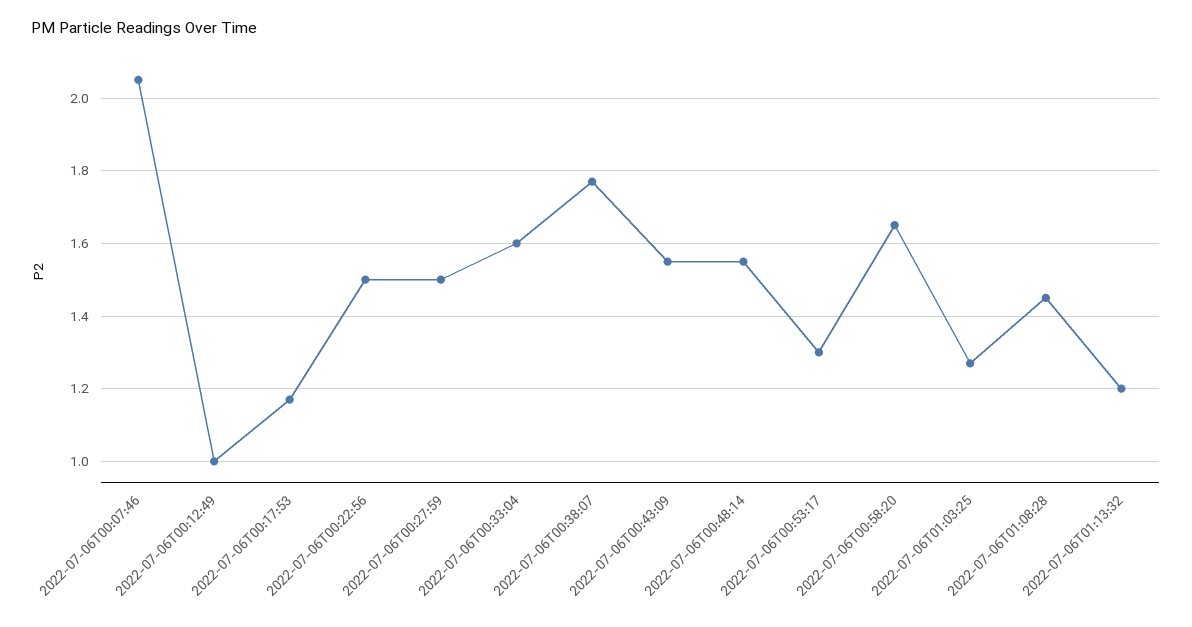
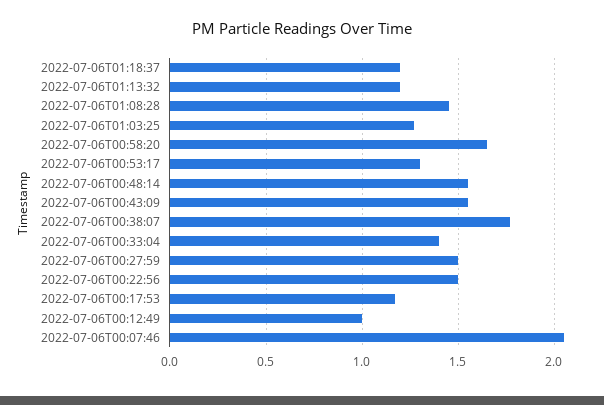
2022-07-06T00:33:04: 1.6 -> 1.4
2022-07-06T01:18:37: none -> 1.2

